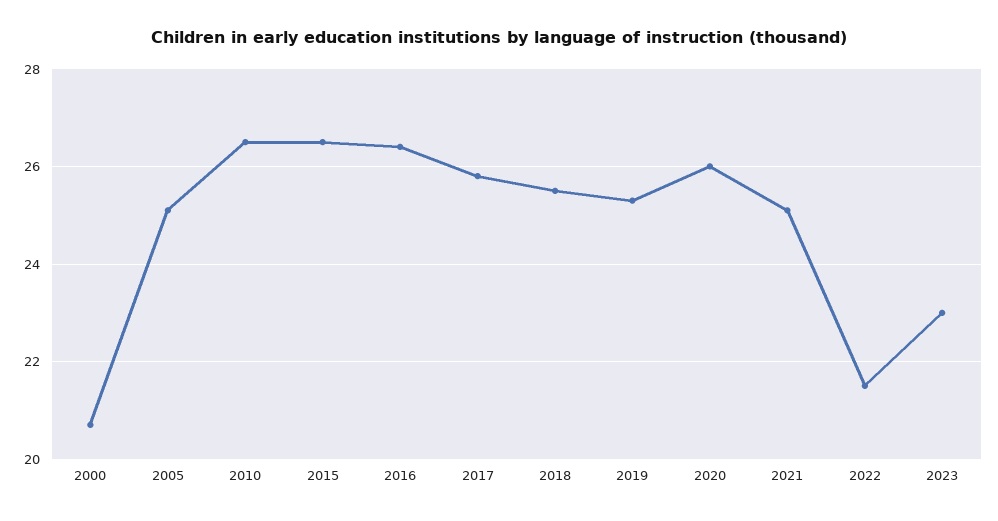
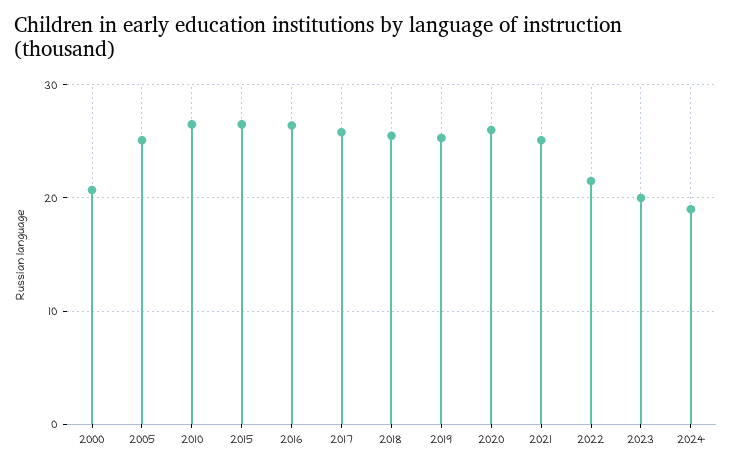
2023: 23 -> 20
2024: none -> 19

